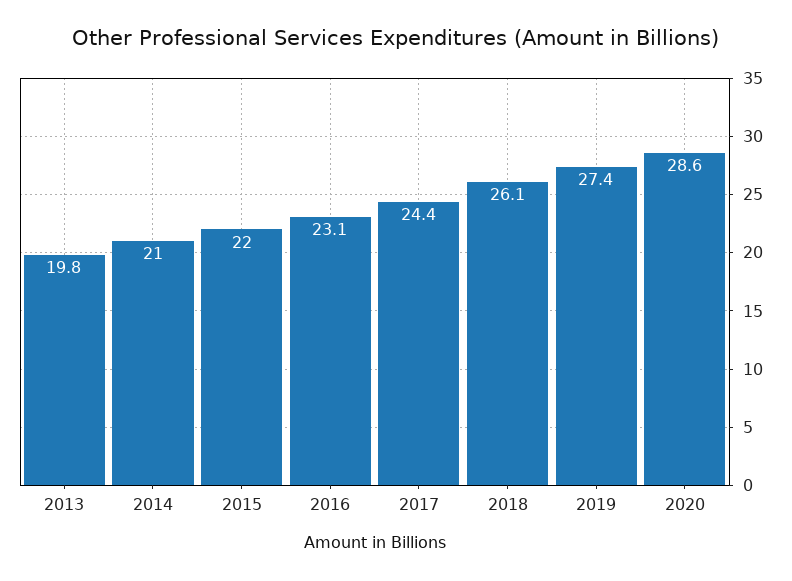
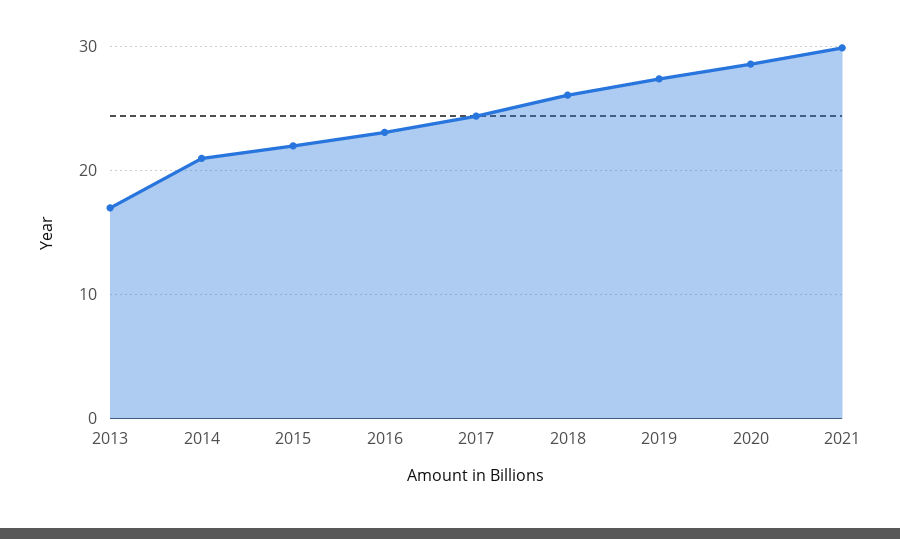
2013: 19.8 -> 17
2021: none -> 30

